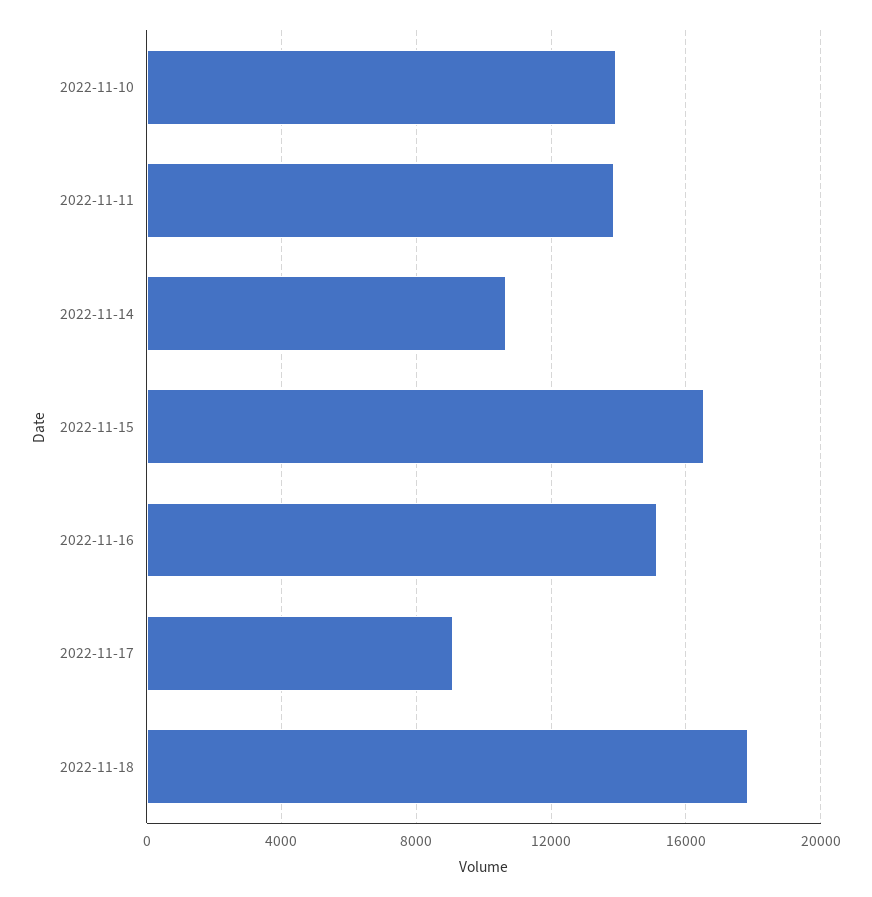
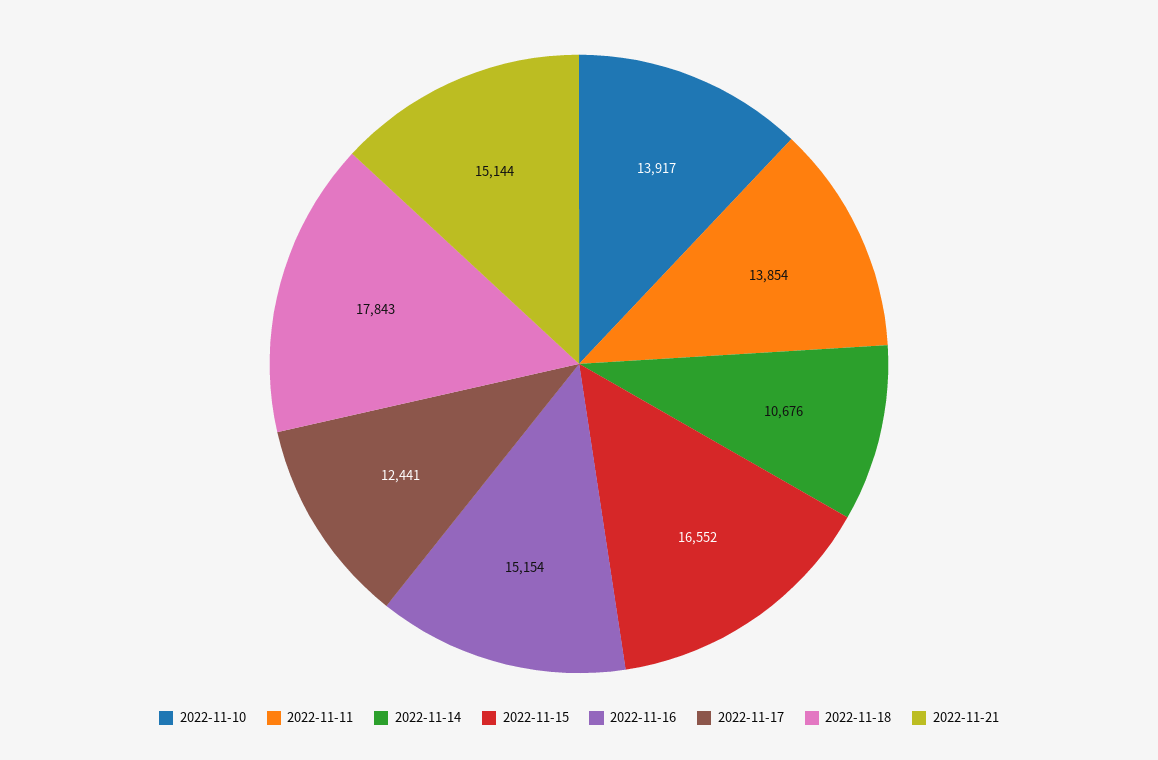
2022-11-17: 9000 -> 12441
2022-11-21: none -> 15144

